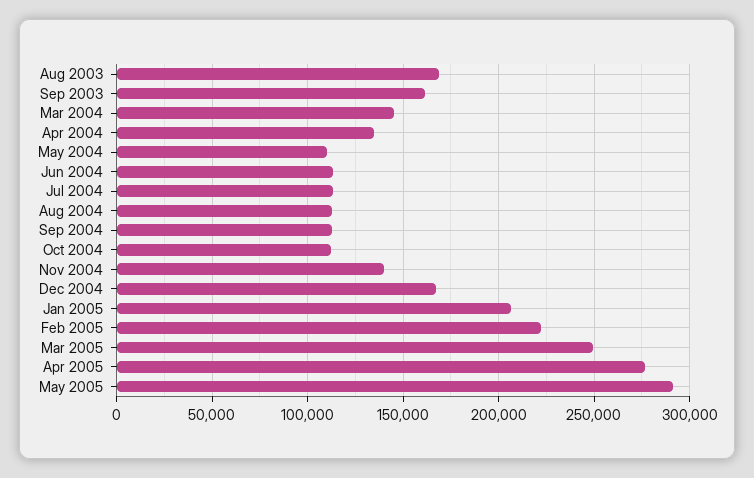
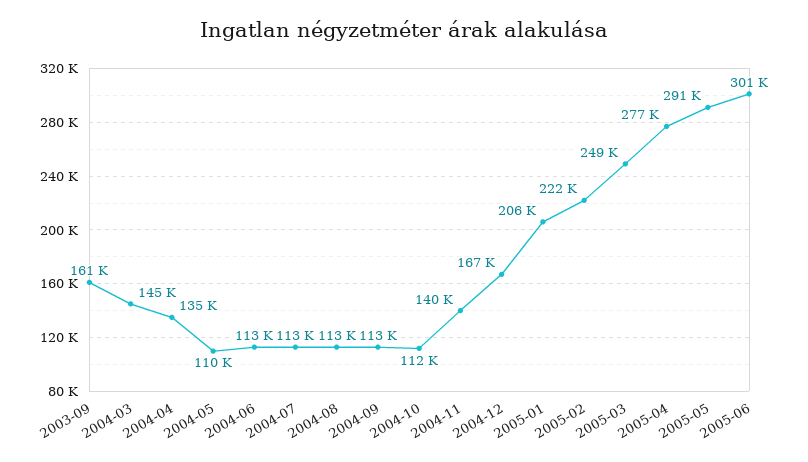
Aug 2003: 170000 -> none
2005-06: none -> 301000

